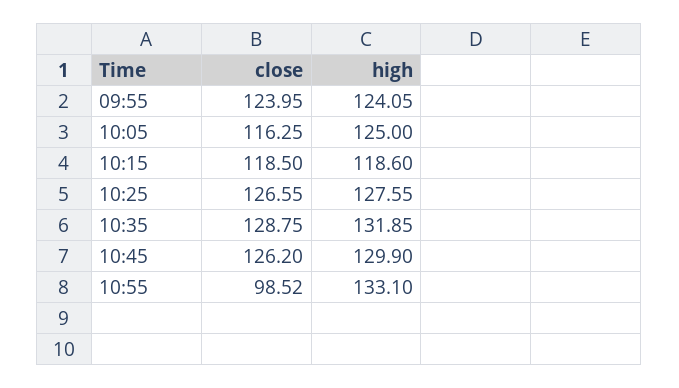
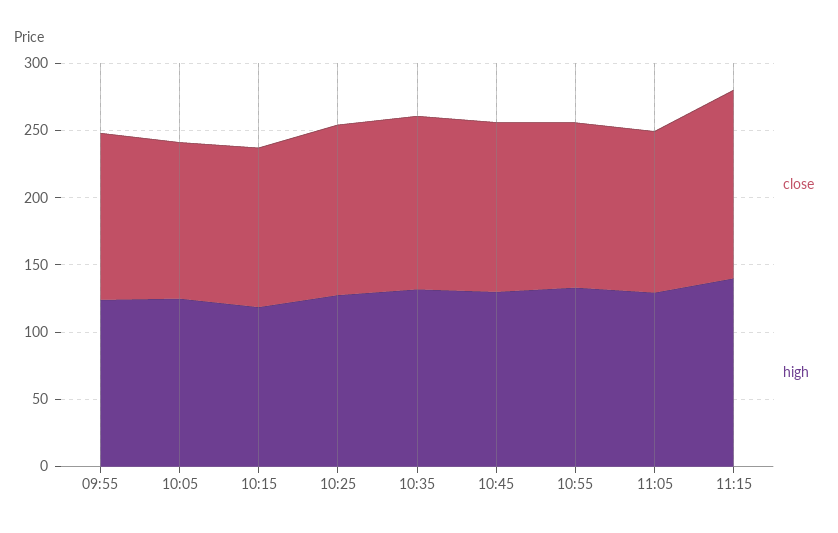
close, 10:55: 98.52 -> 120
close, 11:05: none -> 120
high, 11:05: none -> 130
close, 11:15: none -> 140
high, 11:15: none -> 140

